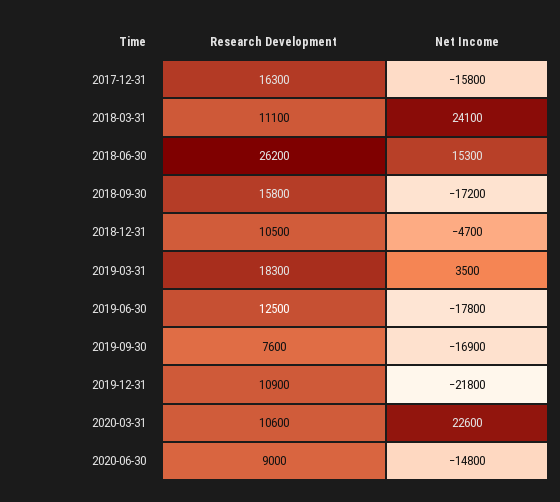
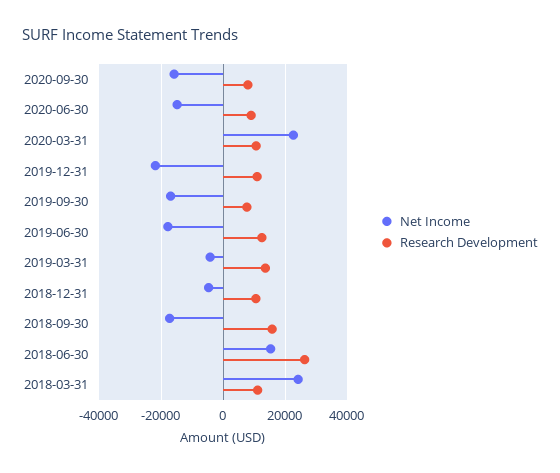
Research Development, 2017-12-31: 16300 -> none
Net Income, 2017-12-31: -15800 -> none
Research Development, 2019-03-31: 18300 -> 14000
Net Income, 2019-03-31: 3500 -> -4000
Net Income, 2020-09-30: none -> -16000
Research Development, 2020-09-30: none -> 8000

